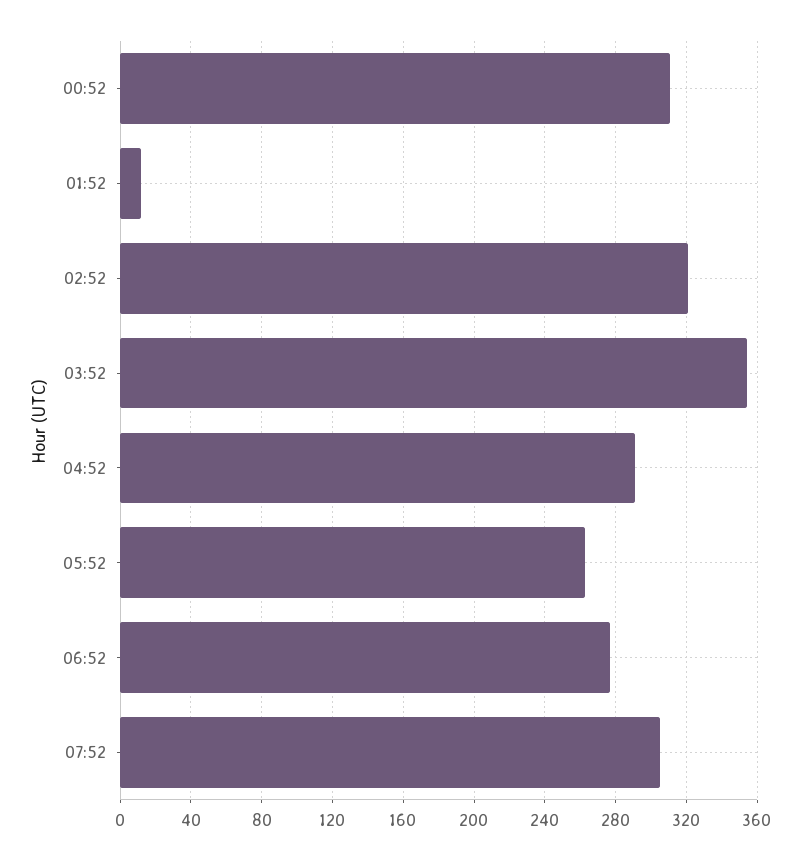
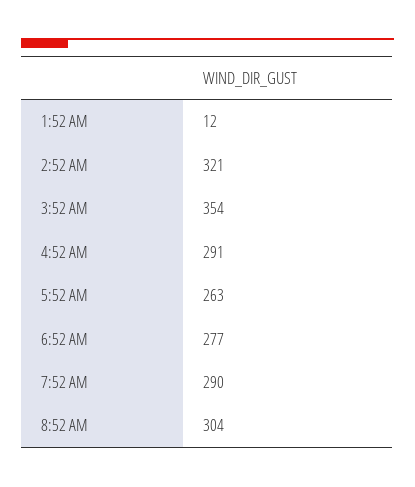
00:52: 310 -> none
07:52: 305 -> 290
8:52 AM: none -> 304

